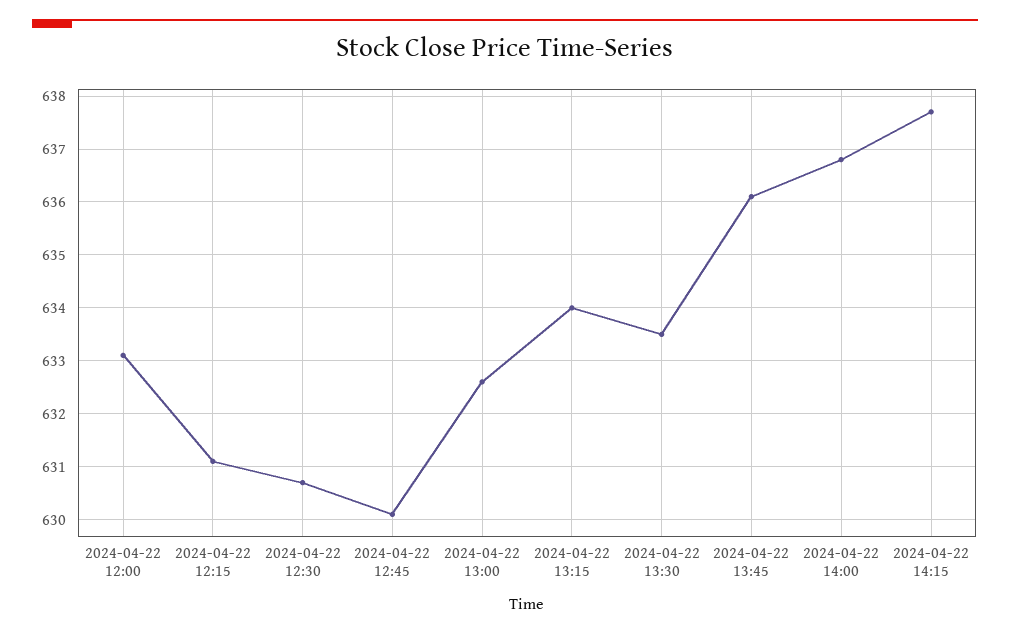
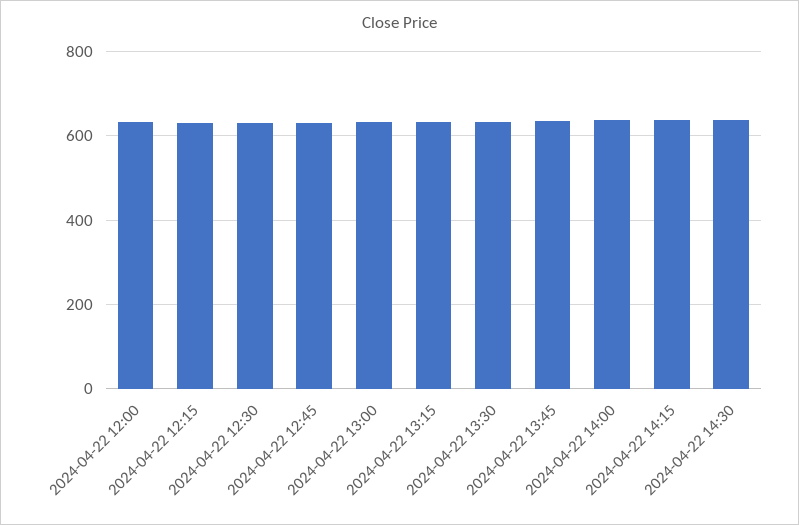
2024-04-22 14:30: none -> 640

